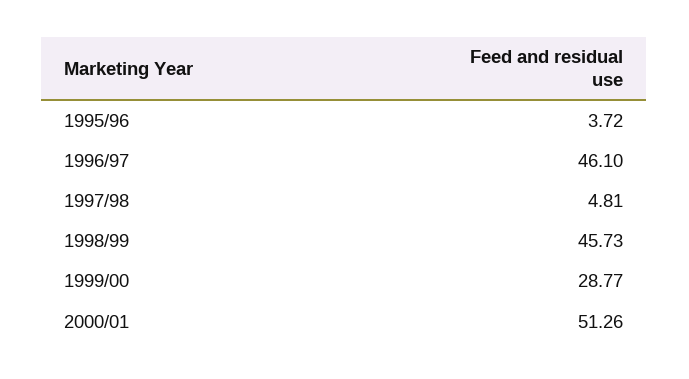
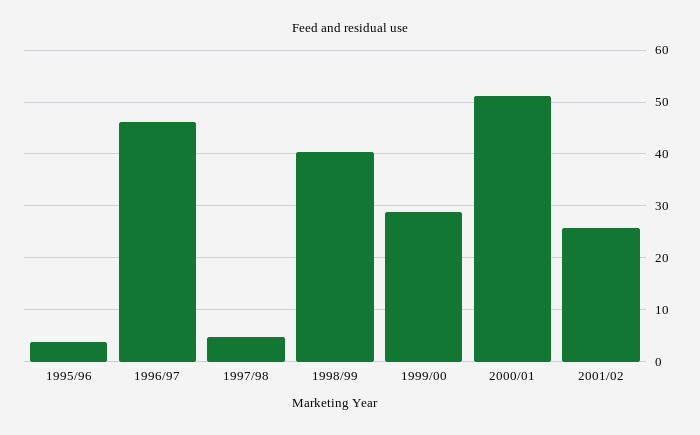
1998/99: 45.73 -> 40
2001/02: none -> 26

